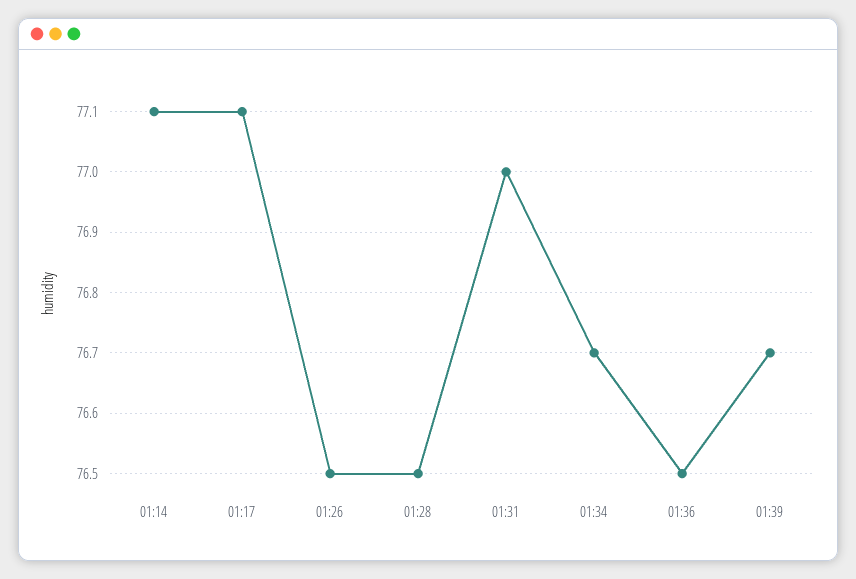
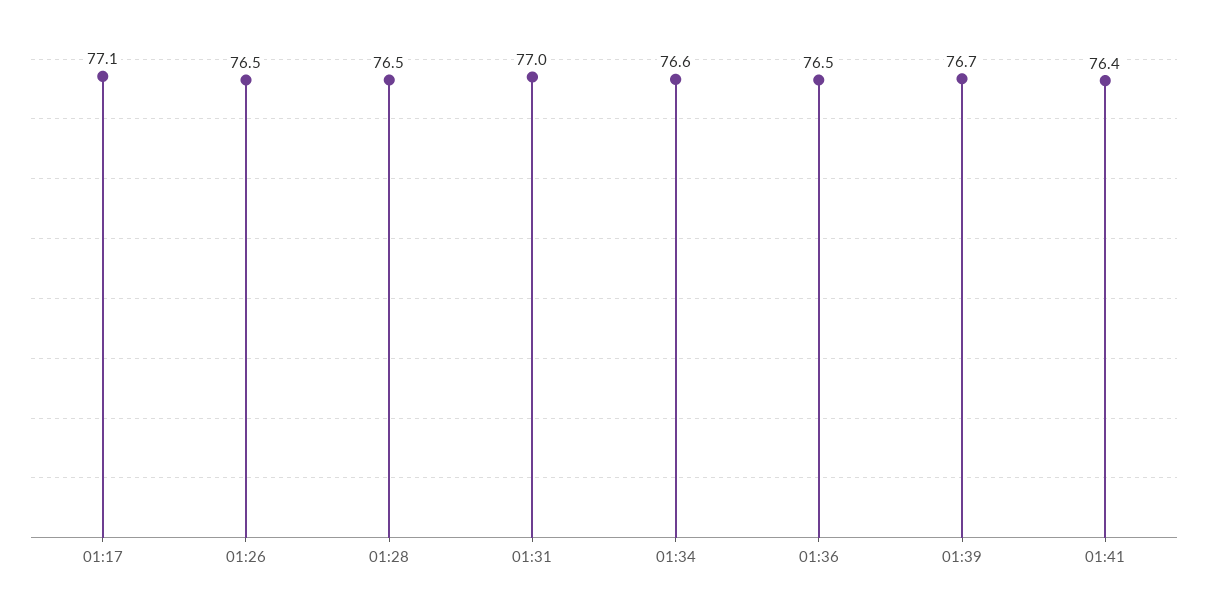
01:14: 77.1 -> none
01:34: 76.7 -> 76.6
01:41: none -> 76.4

